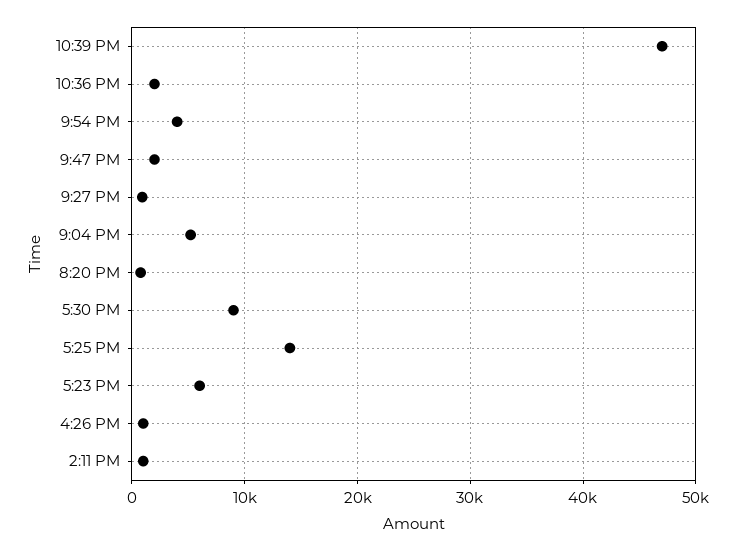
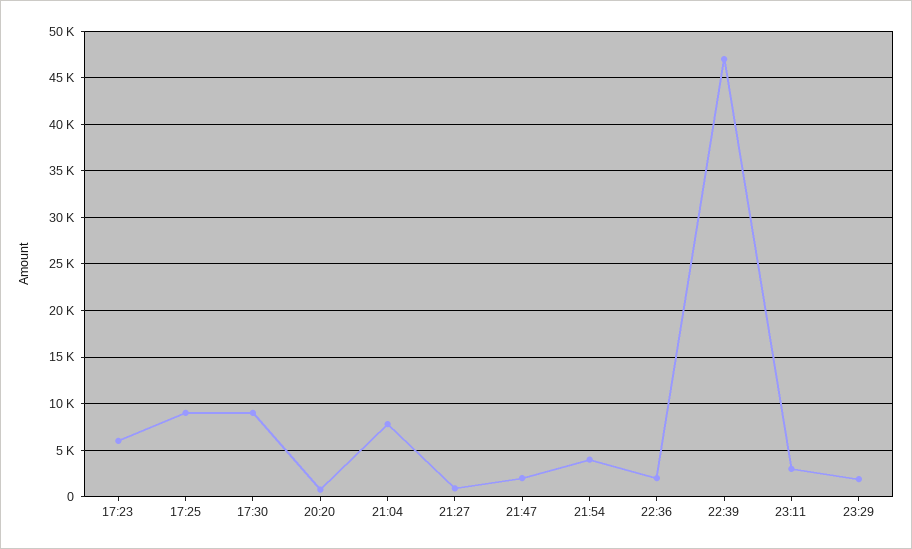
9:04 PM: 5000 -> 8000
5:25 PM: 14000 -> 9000
4:26 PM: 1000 -> none
2:11 PM: 1000 -> none
23:11: none -> 3000
23:29: none -> 2000

